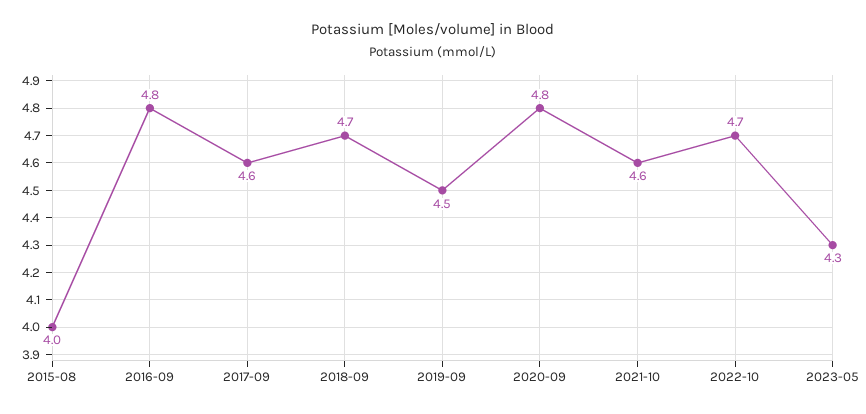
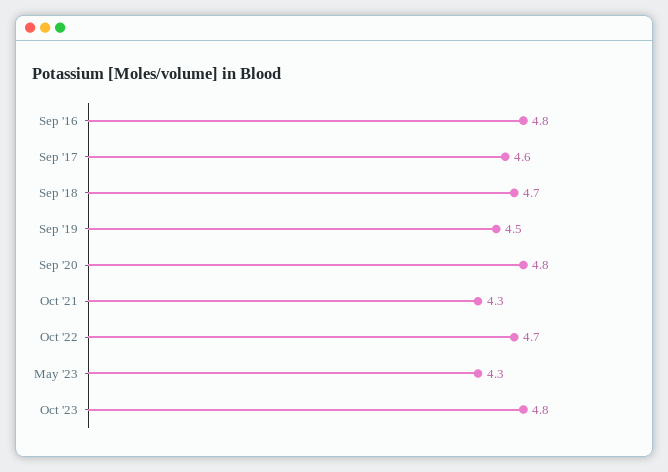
2015-08: 4 -> none
2021-10: 4.6 -> 4.3
Oct '23: none -> 4.8

